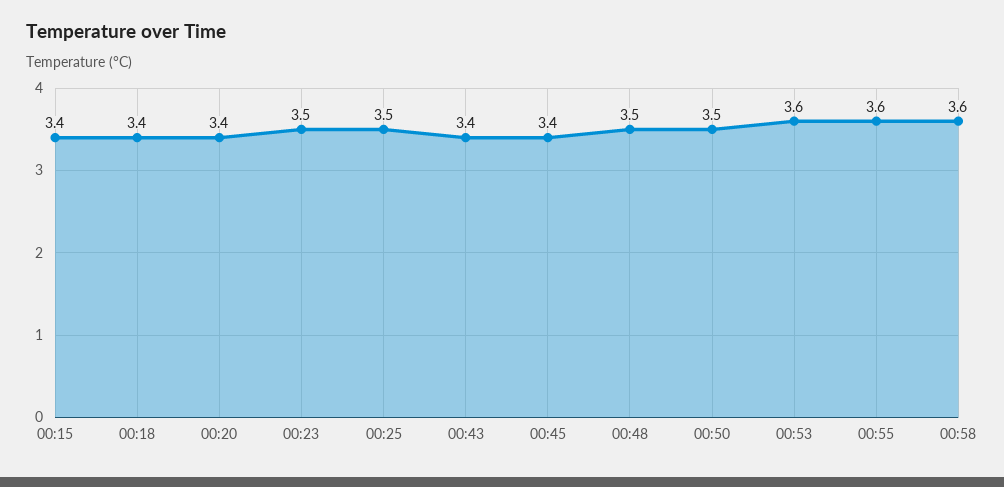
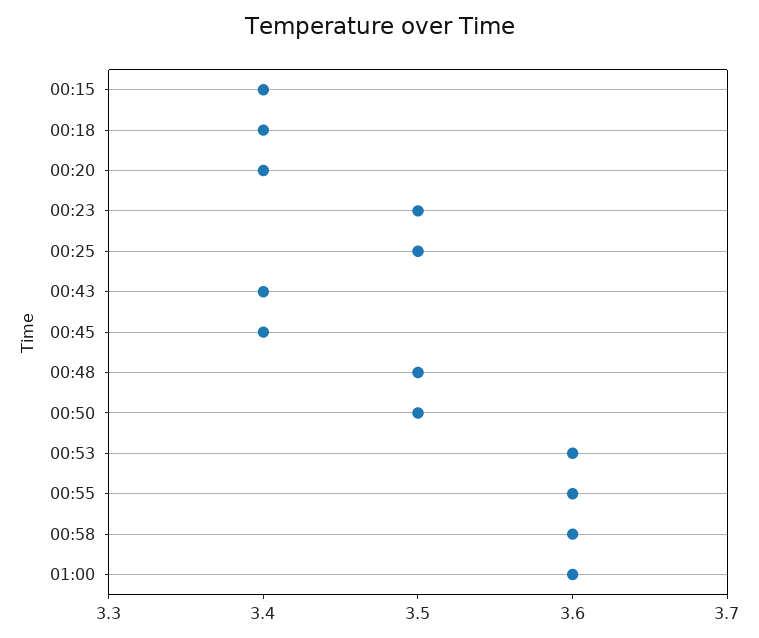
01:00: none -> 3.6

